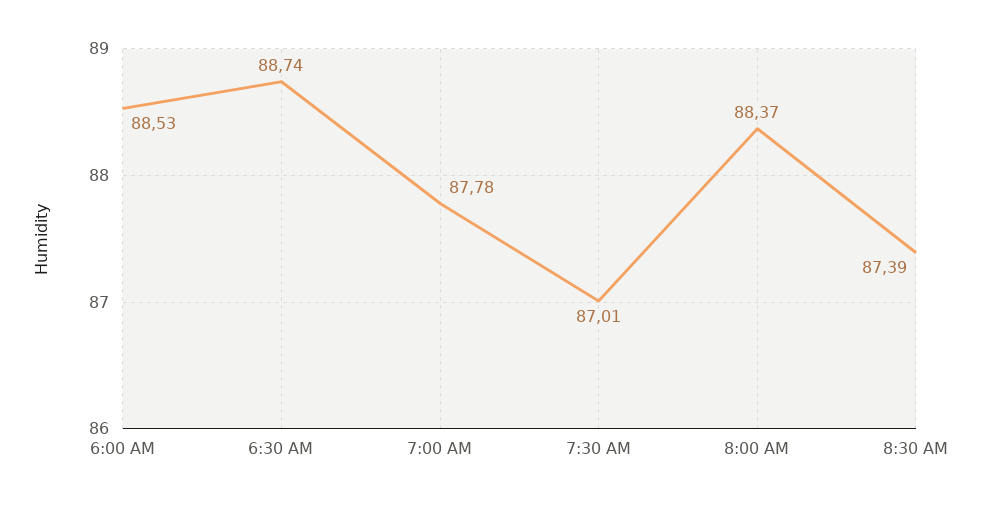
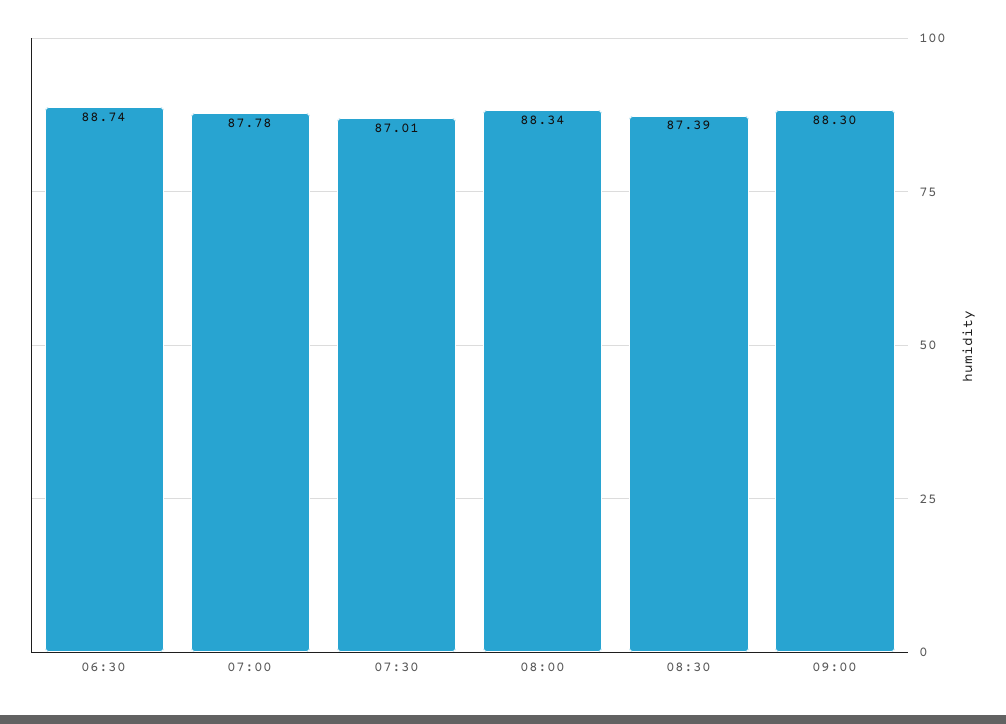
6:00 AM: 88.53 -> none
8:00 AM: 88.37 -> 88.34
09:00: none -> 88.3

